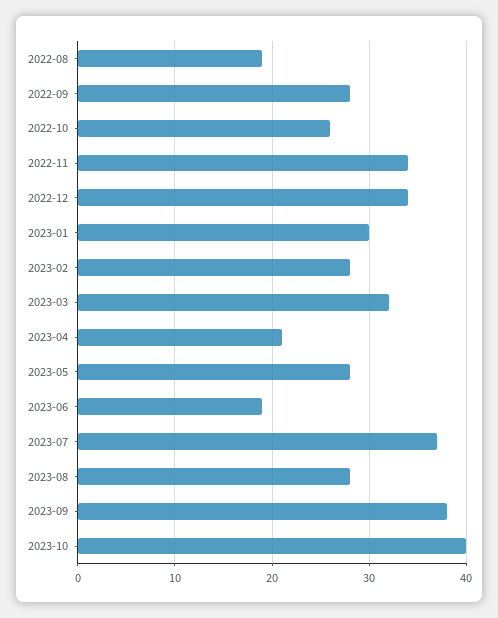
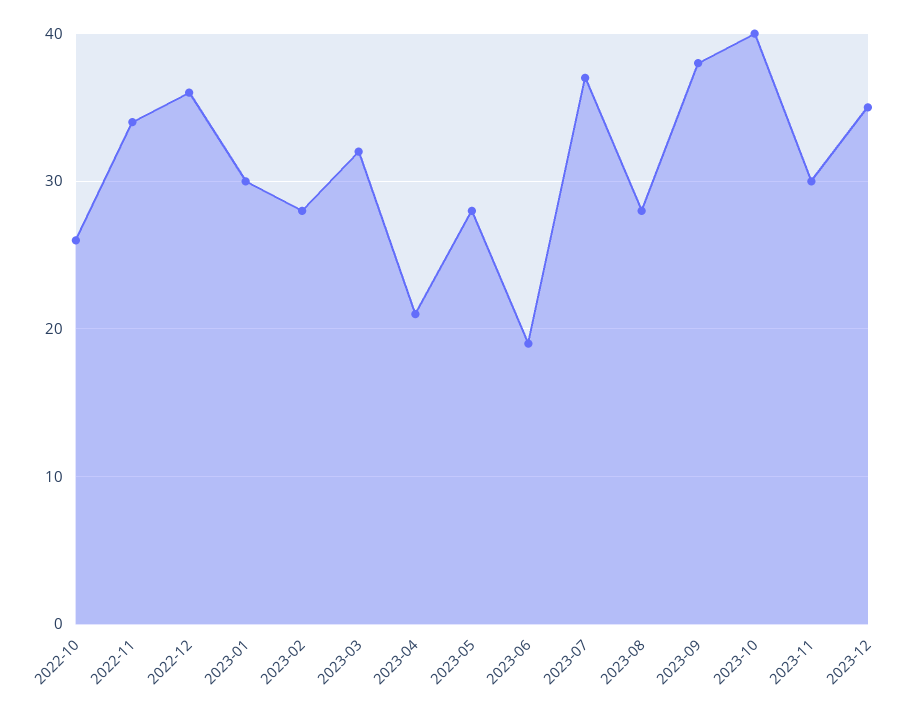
2022-08: 19 -> none
2022-09: 28 -> none
2022-12: 34 -> 36
2023-11: none -> 30
2023-12: none -> 35

